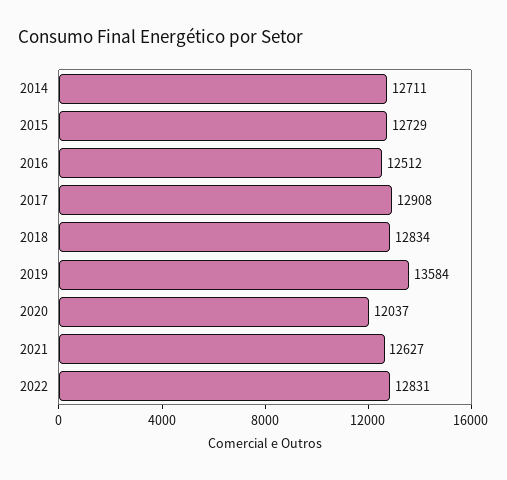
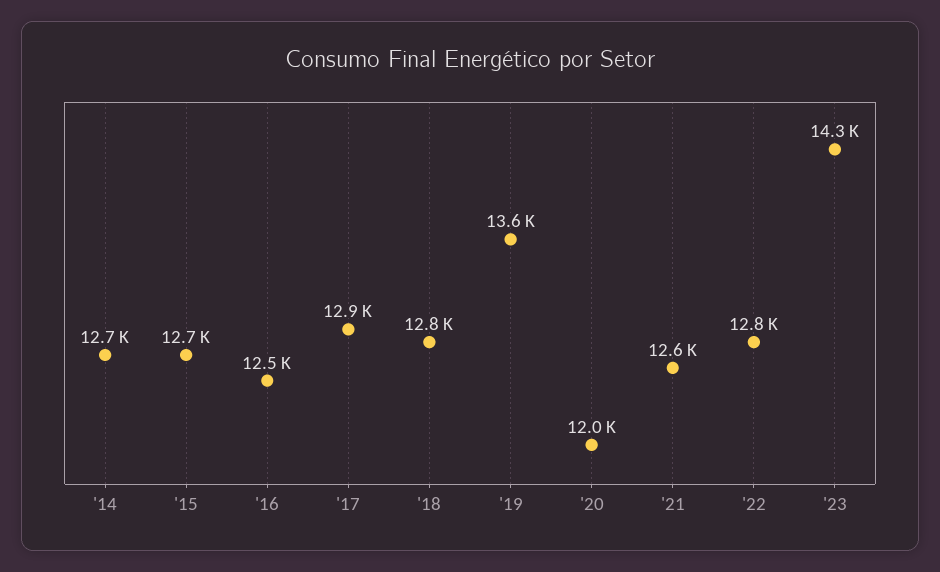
'23: none -> 14300

